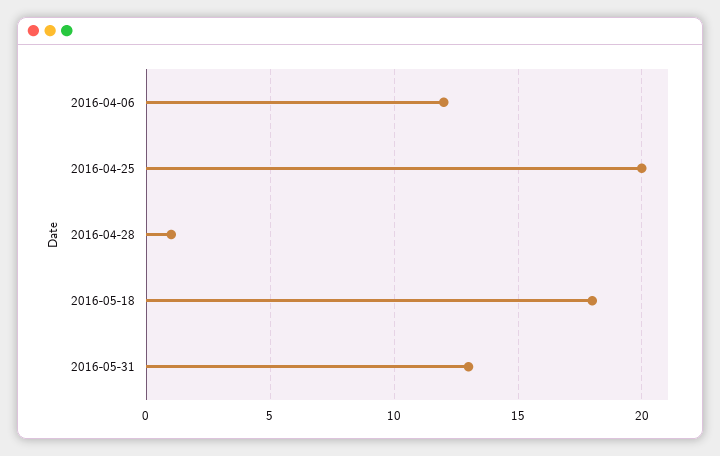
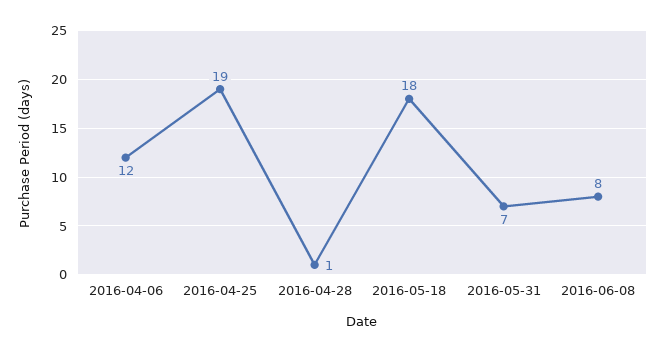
2016-04-25: 20 -> 19
2016-05-31: 13 -> 7
2016-06-08: none -> 8

